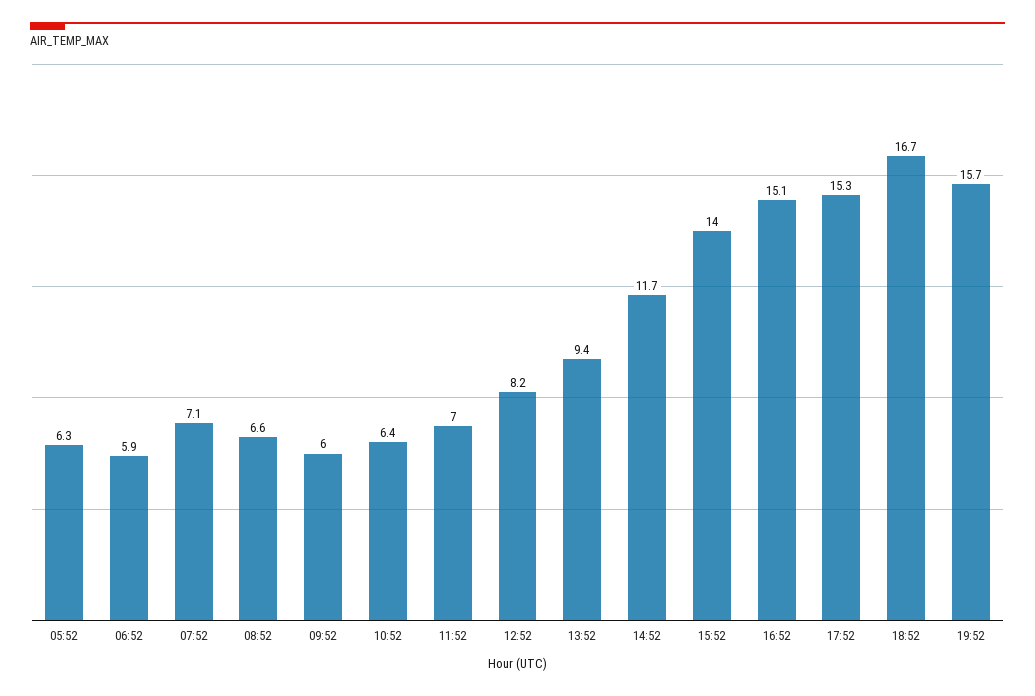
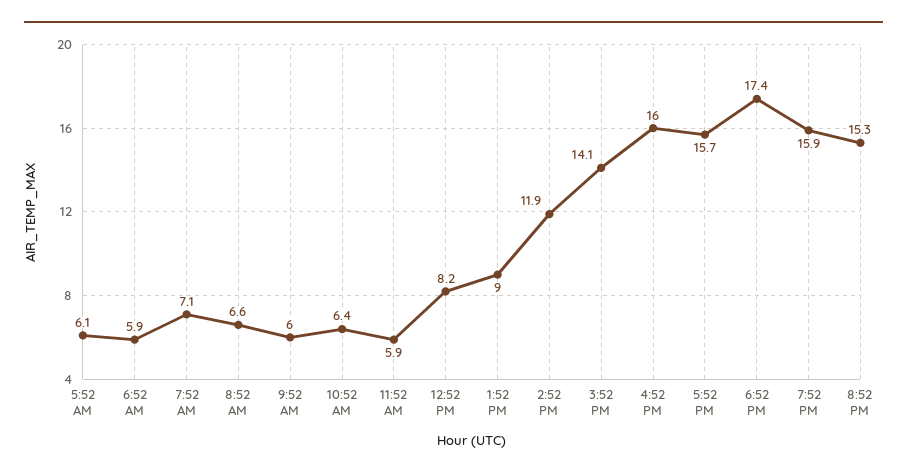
05:52: 6.3 -> 6.1
11:52: 7 -> 5.9
13:52: 9.4 -> 9
14:52: 11.7 -> 11.9
15:52: 14 -> 14.1
16:52: 15.1 -> 16
17:52: 15.3 -> 15.7
18:52: 16.7 -> 17.4
19:52: 15.7 -> 15.9
8:52 PM: none -> 15.3

